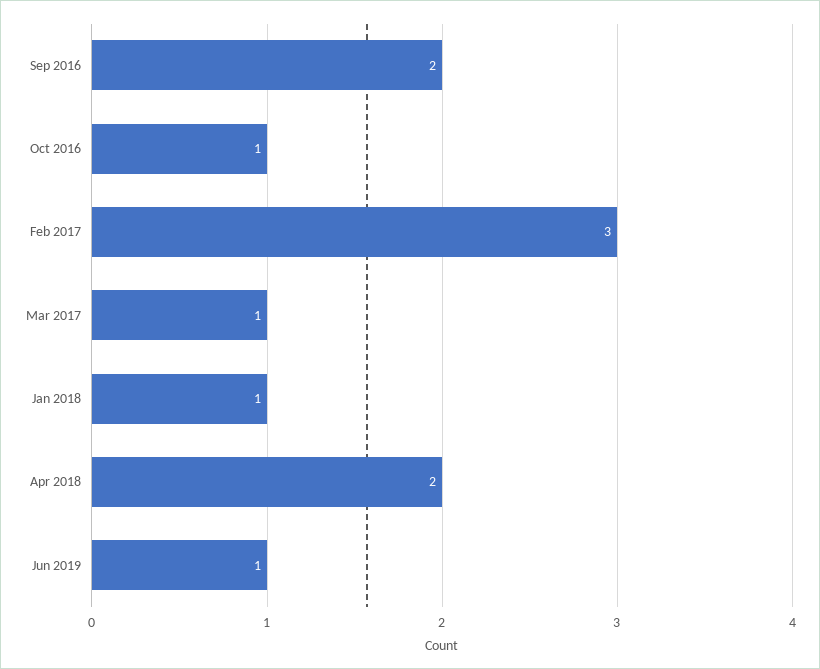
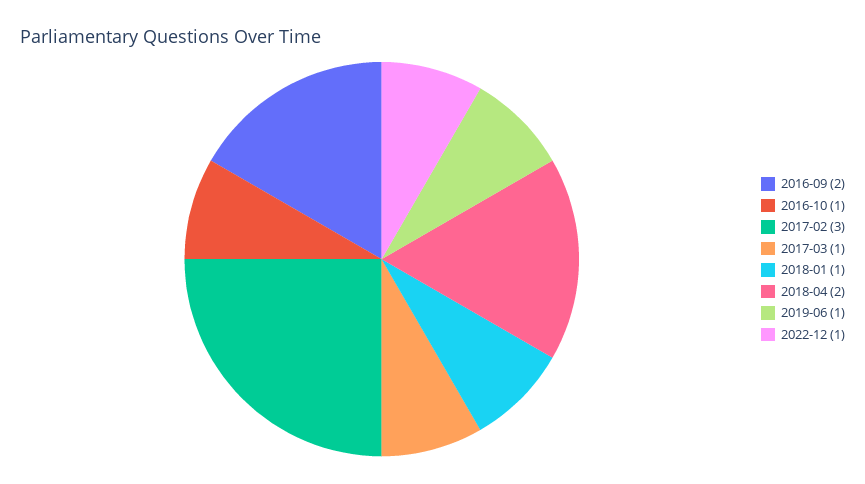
2022-12: none -> 1

